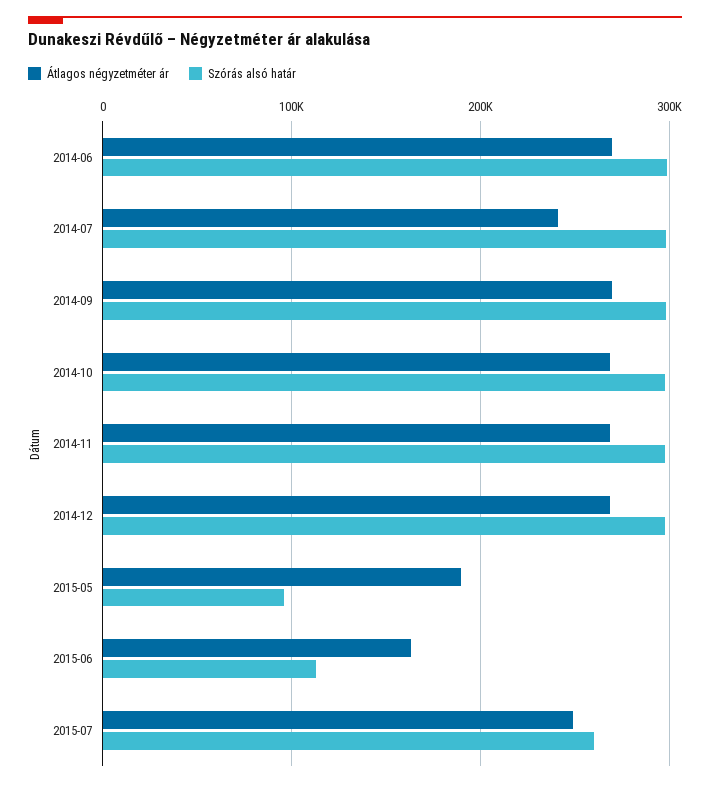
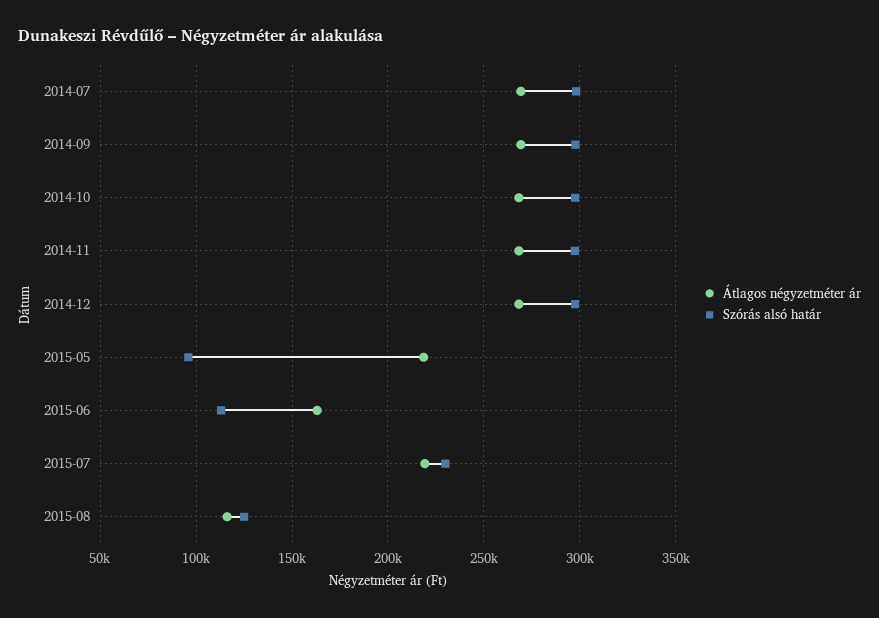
Átlagos négyzetméter ár, 2014-06: 270000 -> none
Szórás alsó határ, 2014-06: 300000 -> none
Átlagos négyzetméter ár, 2014-07: 240000 -> 270000
Átlagos négyzetméter ár, 2015-05: 190000 -> 220000
Átlagos négyzetméter ár, 2015-07: 250000 -> 220000
Szórás alsó határ, 2015-07: 260000 -> 230000
Átlagos négyzetméter ár, 2015-08: none -> 115000
Szórás alsó határ, 2015-08: none -> 125000

